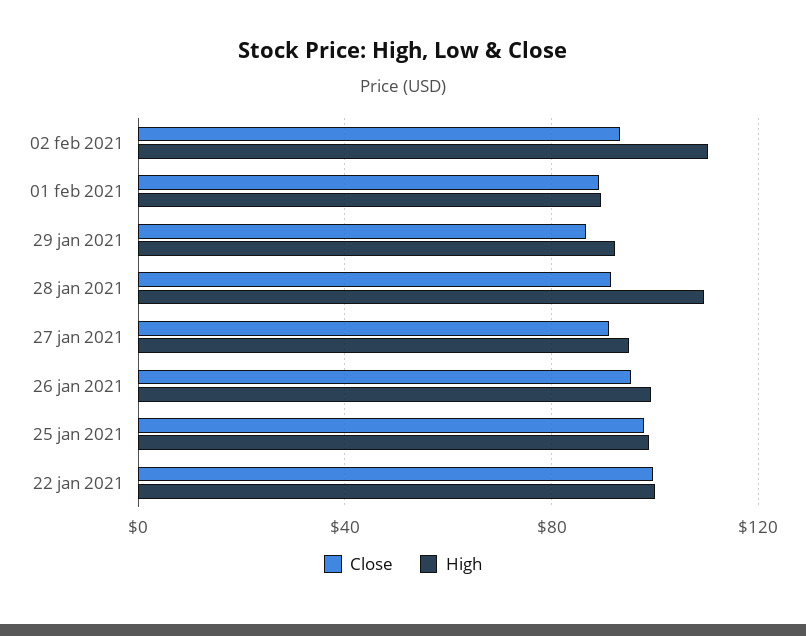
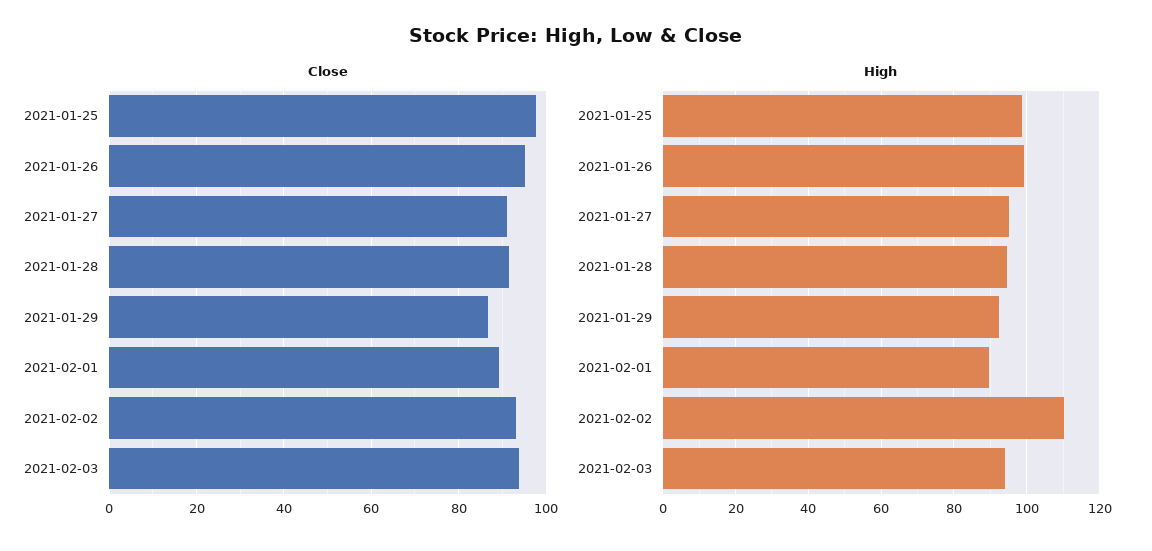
High, 28 jan 2021: 110 -> 94
Close, 22 jan 2021: 100 -> none
High, 22 jan 2021: 100 -> none
Close, 2021-02-03: none -> 94
High, 2021-02-03: none -> 94

